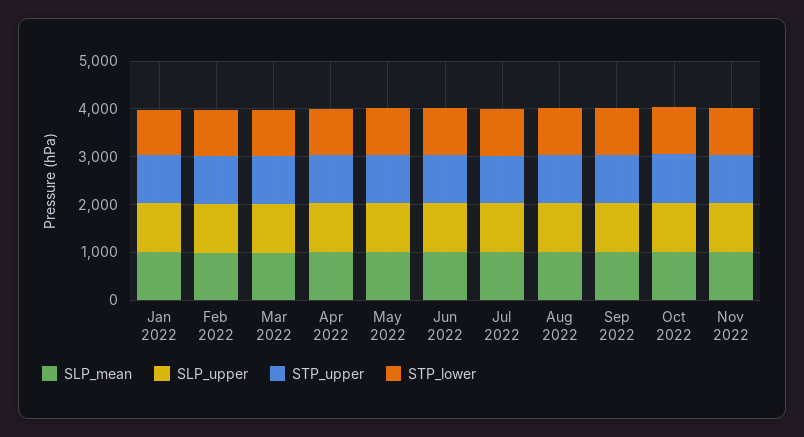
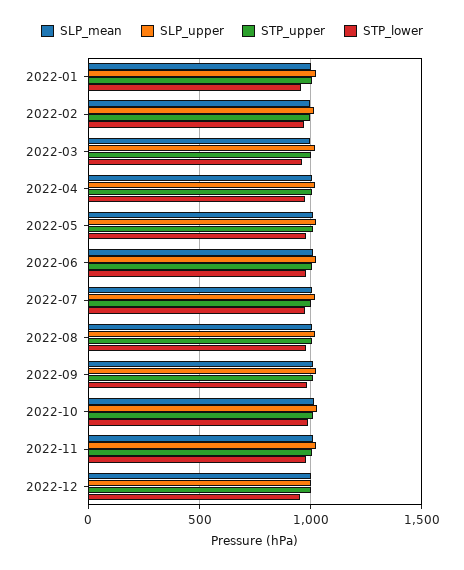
SLP_mean, 2022-12: none -> 1000
SLP_upper, 2022-12: none -> 1000
STP_upper, 2022-12: none -> 1000
STP_lower, 2022-12: none -> 950

